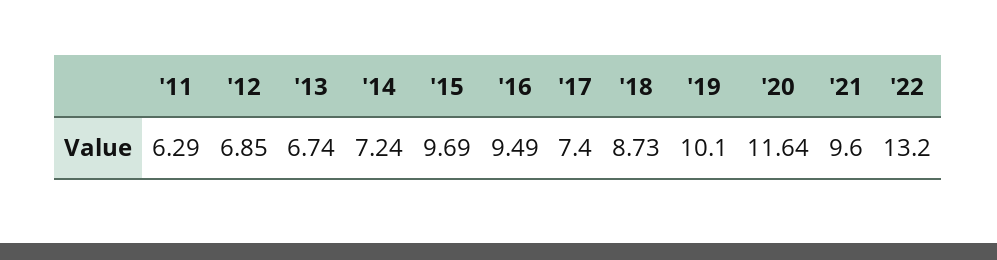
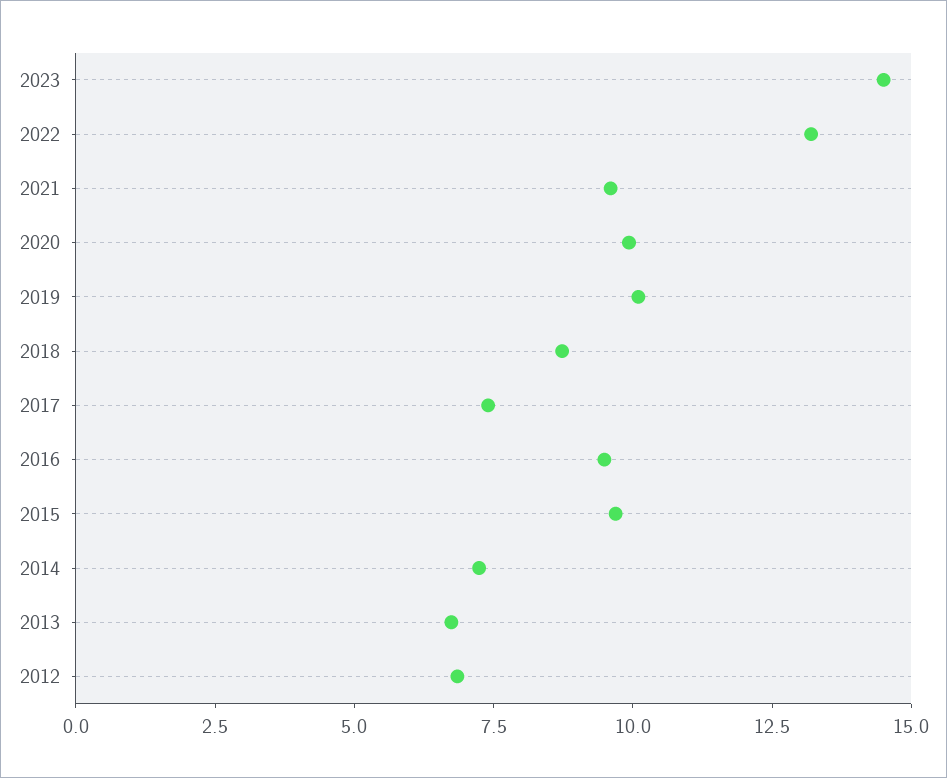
'11: 6.29 -> none
'20: 11.64 -> 10
2023: none -> 14.5

